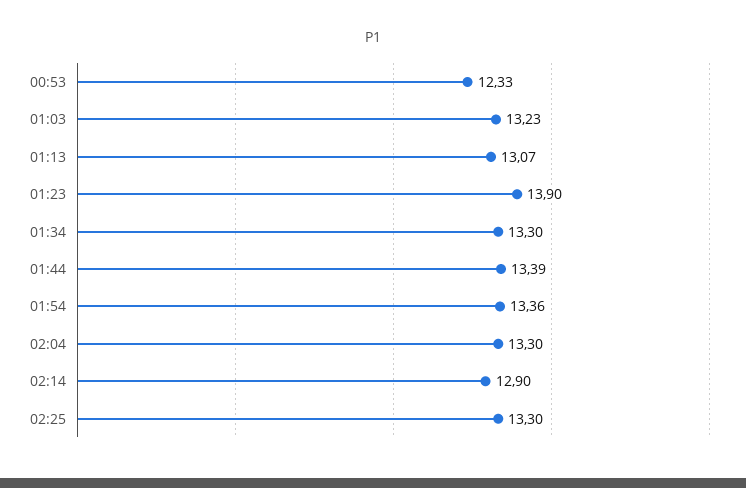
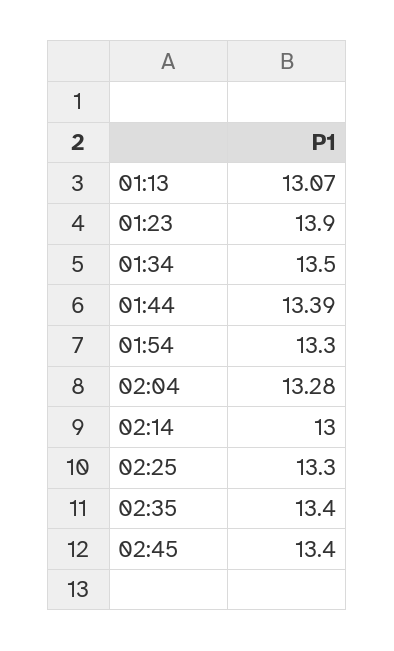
00:53: 12.33 -> none
01:03: 13.23 -> none
01:34: 13.3 -> 13.5
01:54: 13.36 -> 13.3
02:04: 13.3 -> 13.28
02:14: 12.9 -> 13
02:35: none -> 13.4
02:45: none -> 13.4

